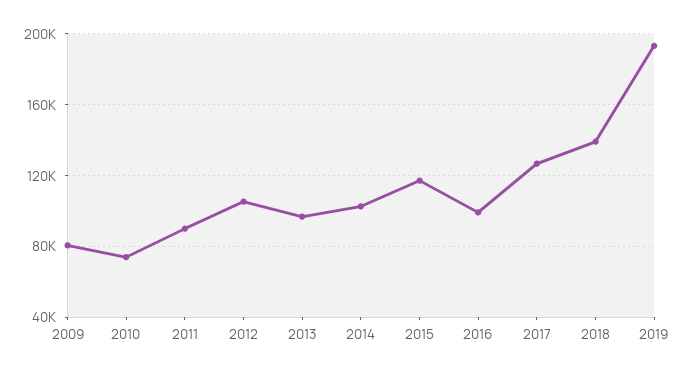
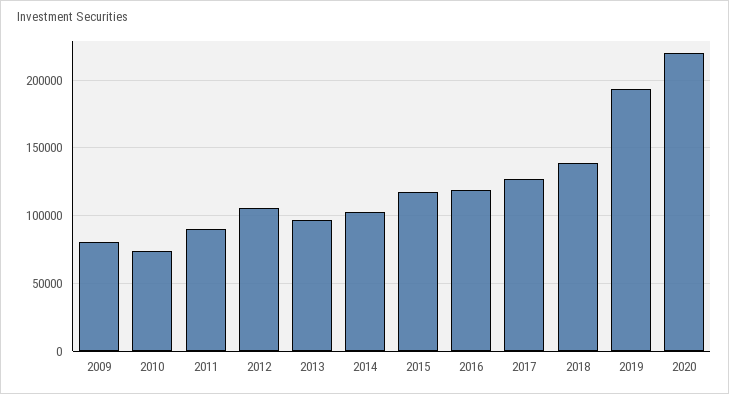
2016: 100000 -> 120000
2020: none -> 220000

